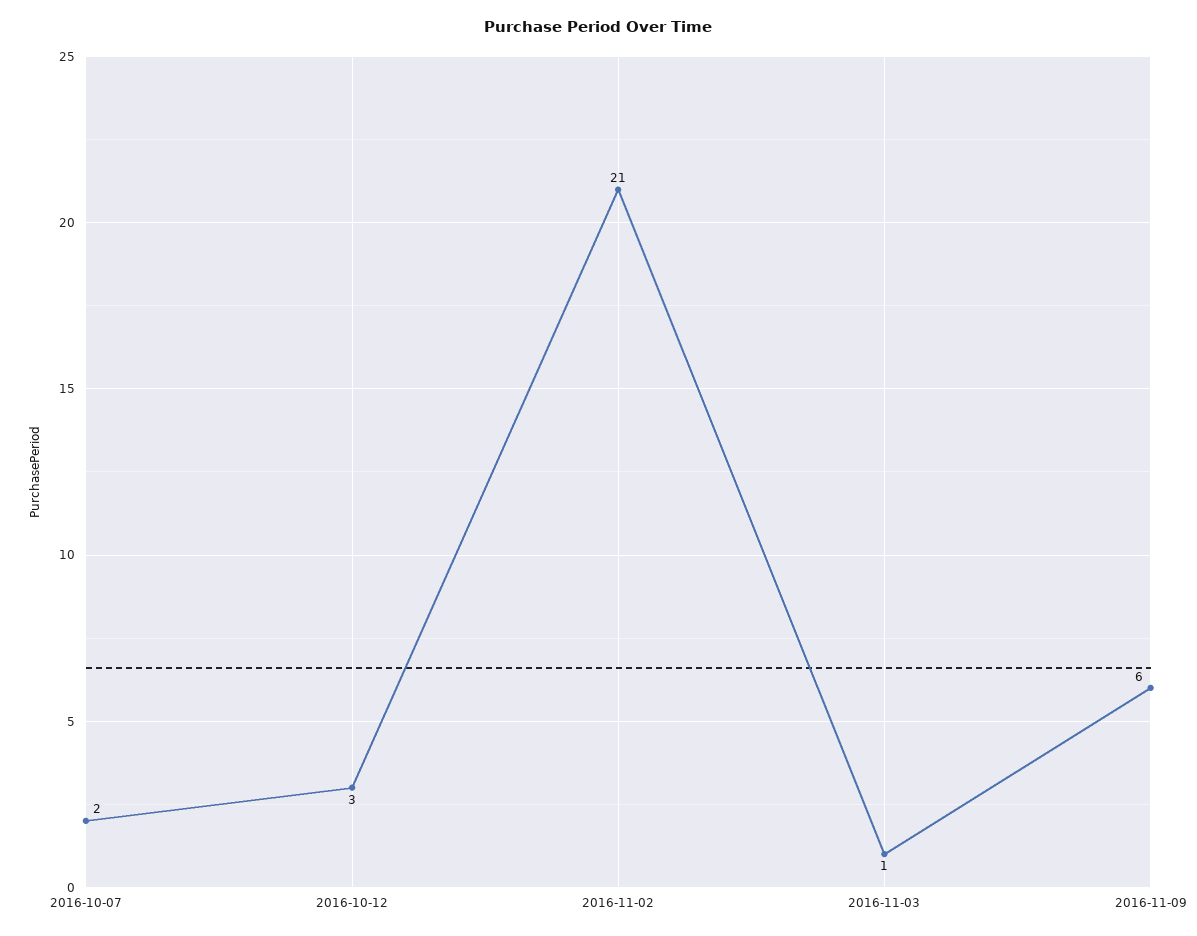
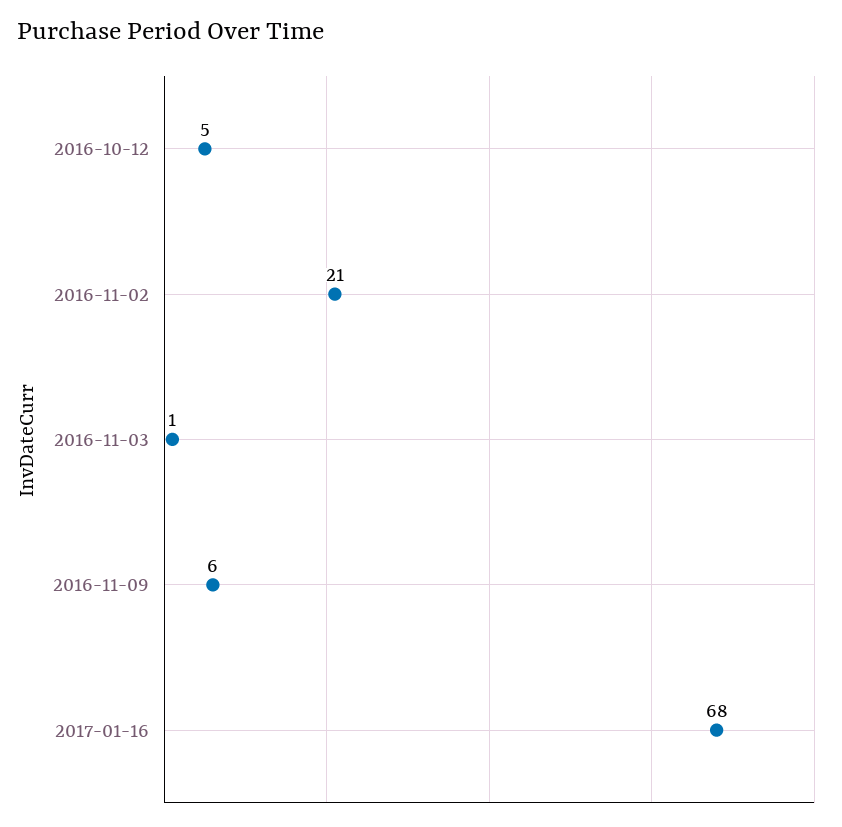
2016-10-07: 2 -> none
2016-10-12: 3 -> 5
2017-01-16: none -> 68

